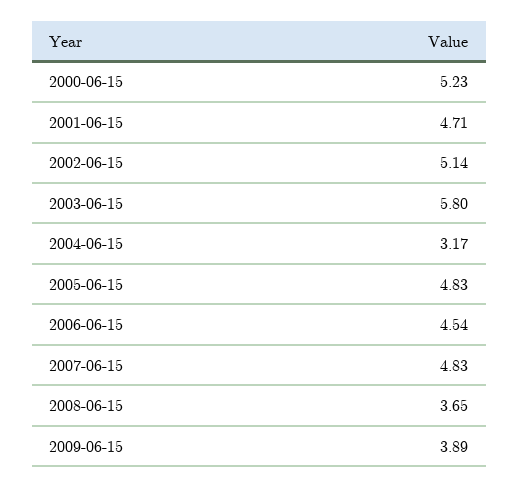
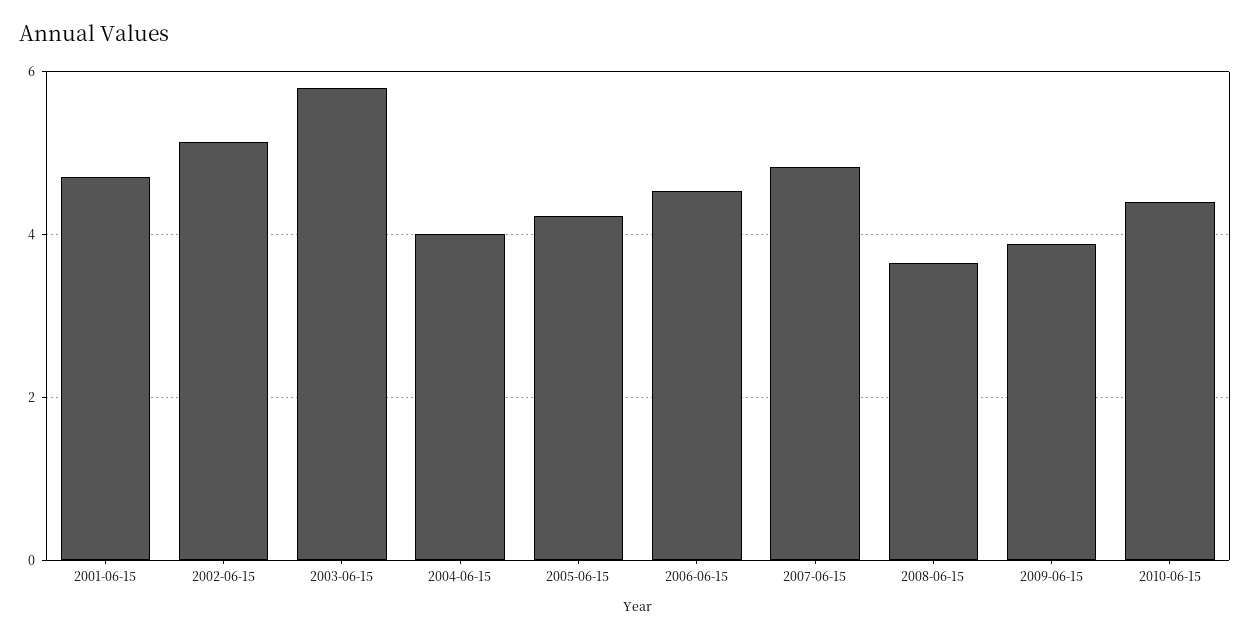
2000-06-15: 5.23 -> none
2004-06-15: 3.17 -> 4
2005-06-15: 4.83 -> 4.2
2010-06-15: none -> 4.4

